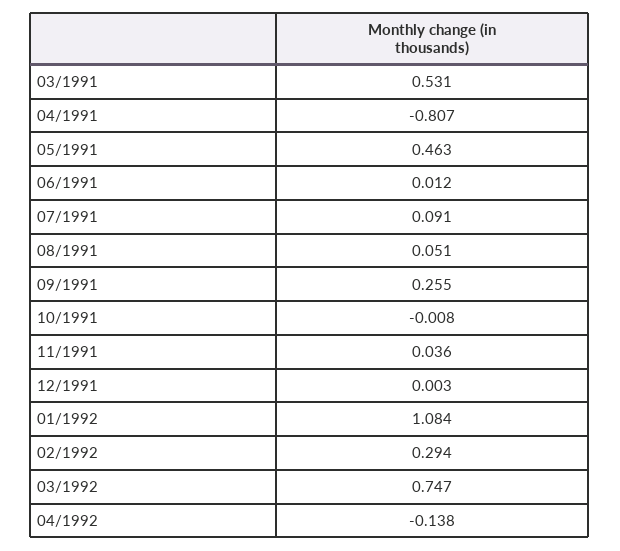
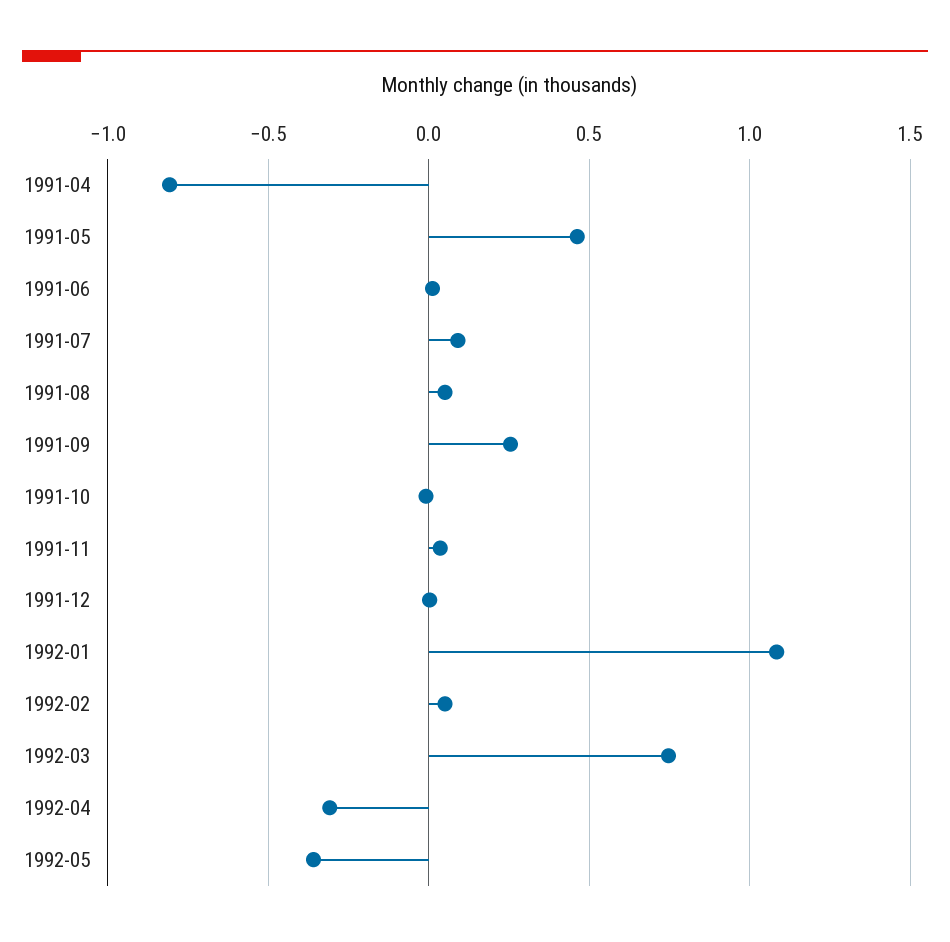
03/1991: 0.531 -> none
02/1992: 0.294 -> 0.05
04/1992: -0.138 -> -0.3
1992-05: none -> -0.35

